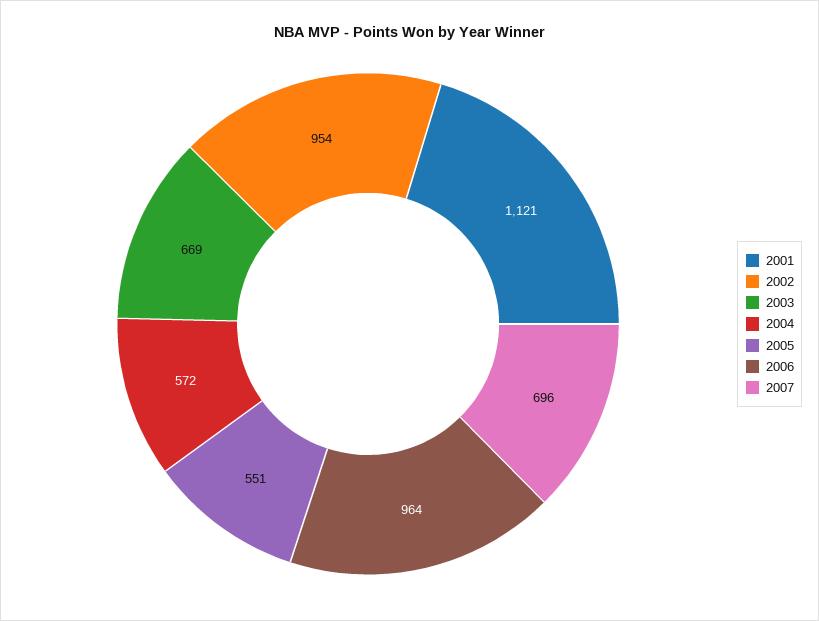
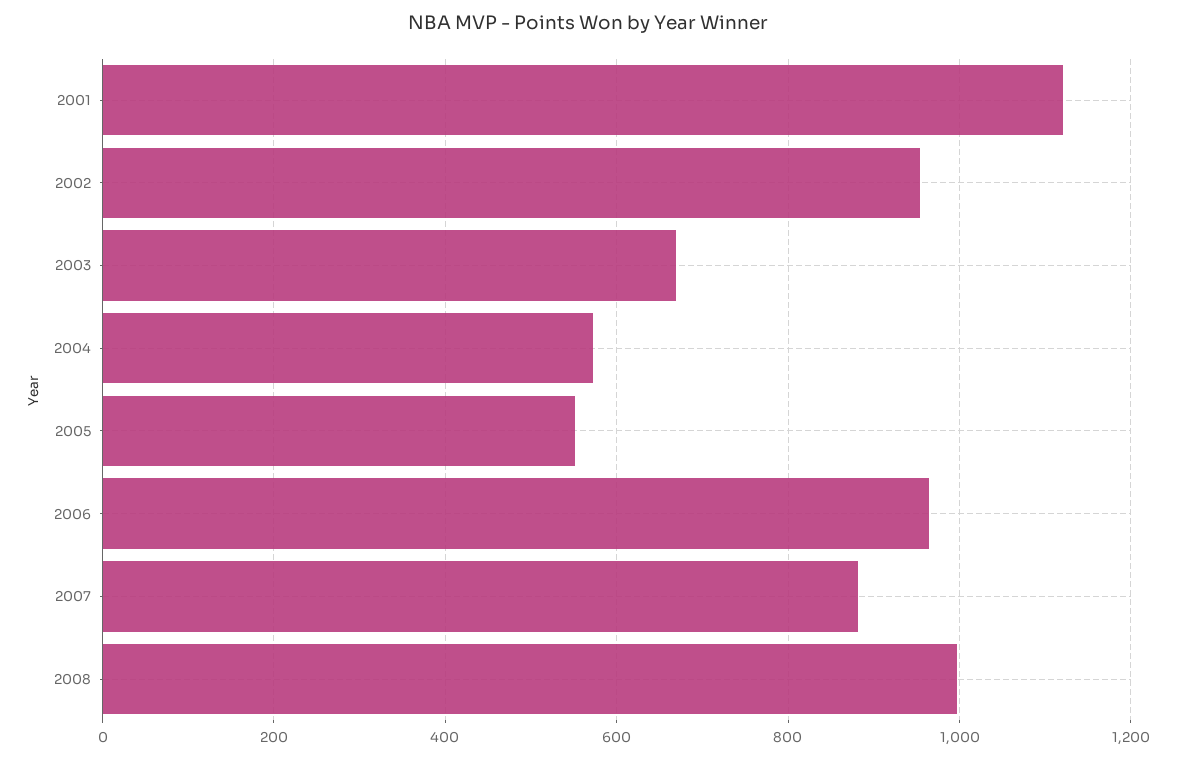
2007: 696 -> 880
2008: none -> 1000

